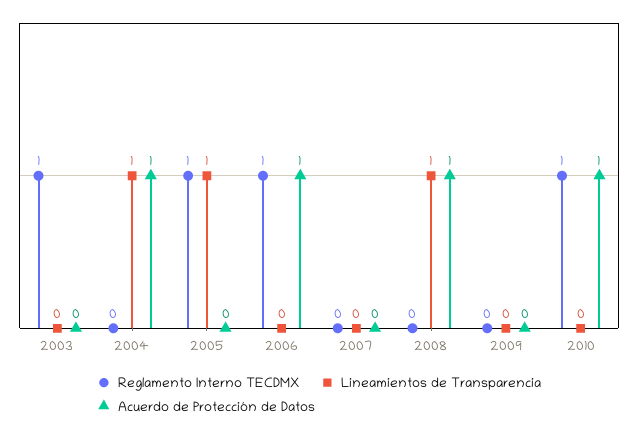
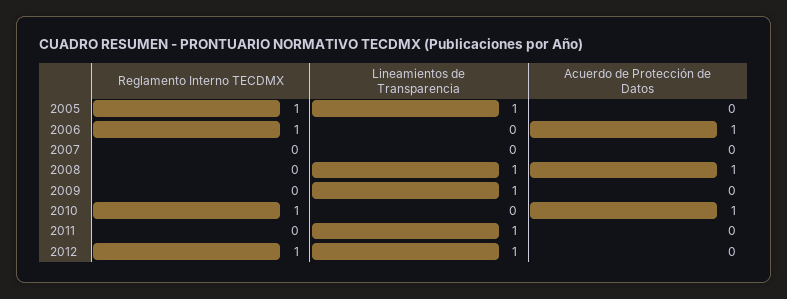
Reglamento Interno TECDMX, 2003: 1 -> none
Lineamientos de Transparencia, 2003: 0 -> none
Acuerdo de Protección de Datos, 2003: 0 -> none
Reglamento Interno TECDMX, 2004: 0 -> none
Lineamientos de Transparencia, 2004: 1 -> none
Acuerdo de Protección de Datos, 2004: 1 -> none
Lineamientos de Transparencia, 2009: 0 -> 1
Reglamento Interno TECDMX, 2011: none -> 0
Lineamientos de Transparencia, 2011: none -> 1
Acuerdo de Protección de Datos, 2011: none -> 0
Reglamento Interno TECDMX, 2012: none -> 1
Lineamientos de Transparencia, 2012: none -> 1
Acuerdo de Protección de Datos, 2012: none -> 0

